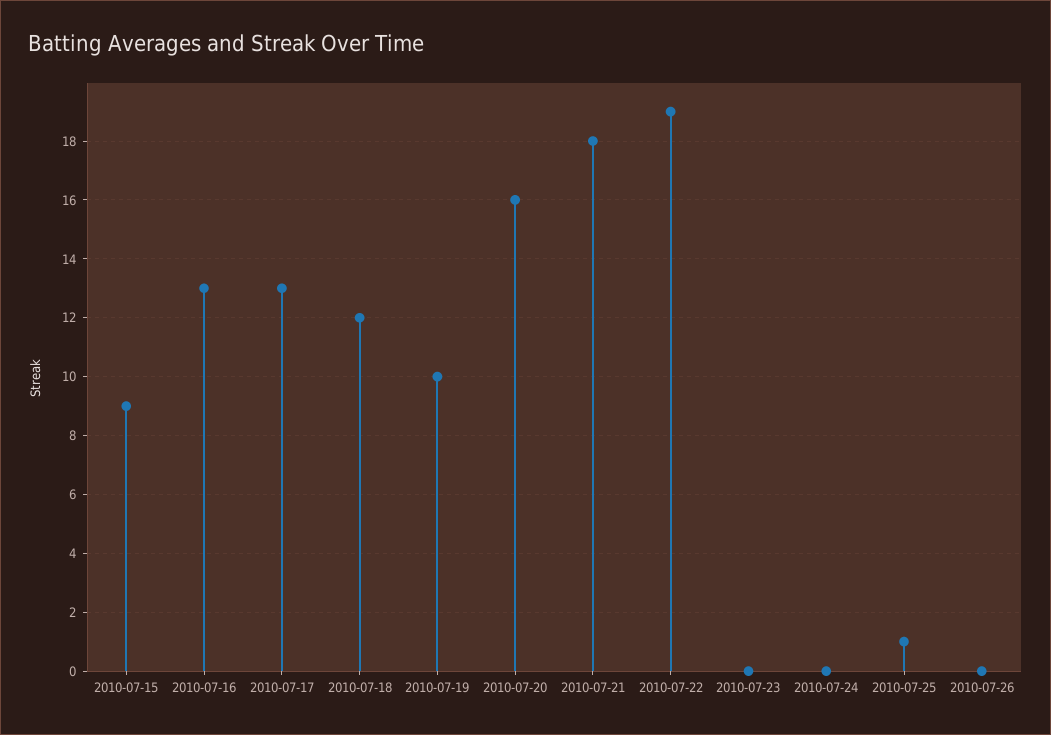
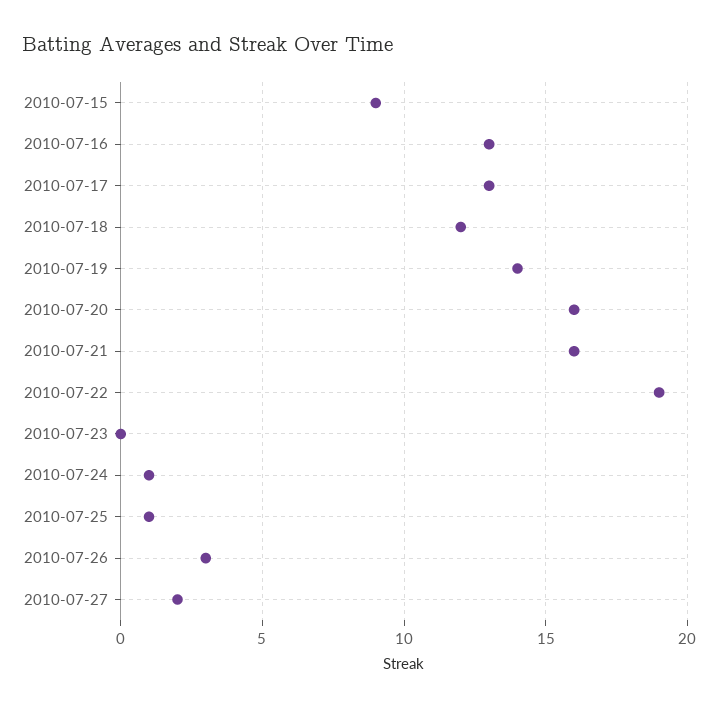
2010-07-19: 10 -> 14
2010-07-21: 18 -> 16
2010-07-24: 0 -> 1
2010-07-26: 0 -> 3
2010-07-27: none -> 2

